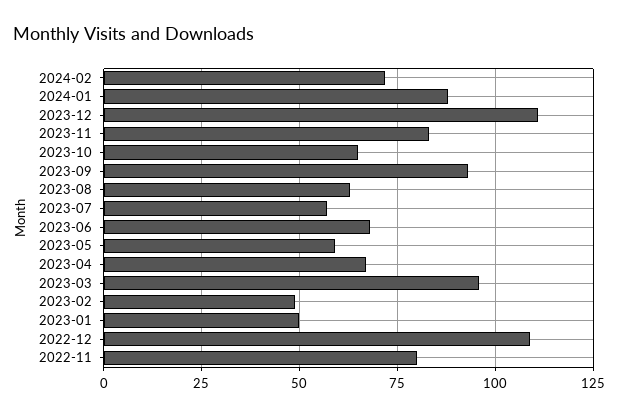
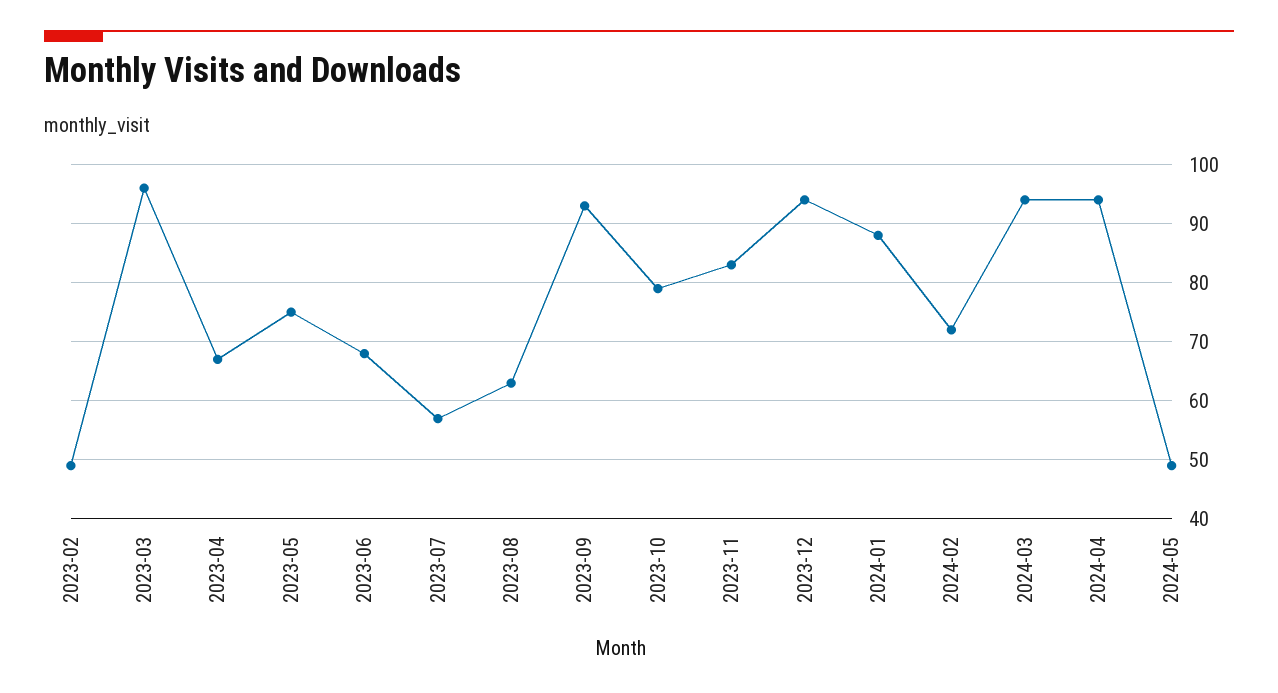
2023-12: 110 -> 95
2023-10: 65 -> 80
2023-05: 60 -> 75
2023-01: 50 -> none
2022-12: 110 -> none
2022-11: 80 -> none
2024-03: none -> 95
2024-04: none -> 95
2024-05: none -> 50

